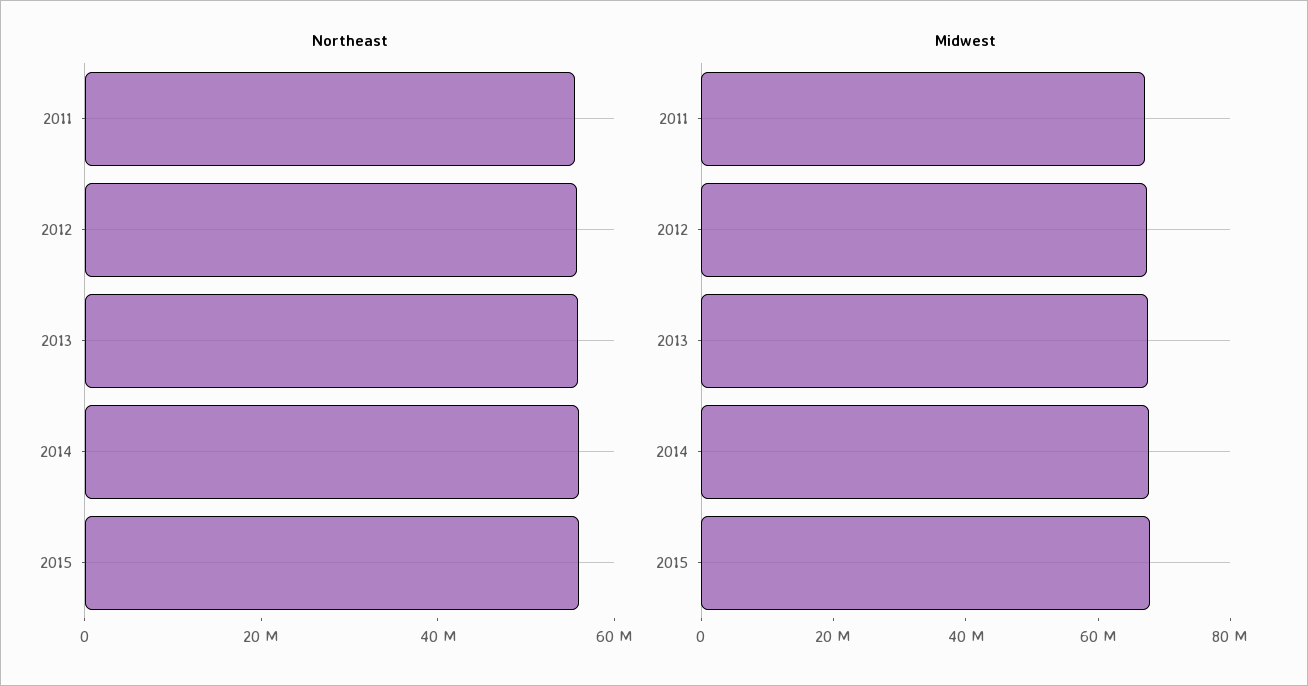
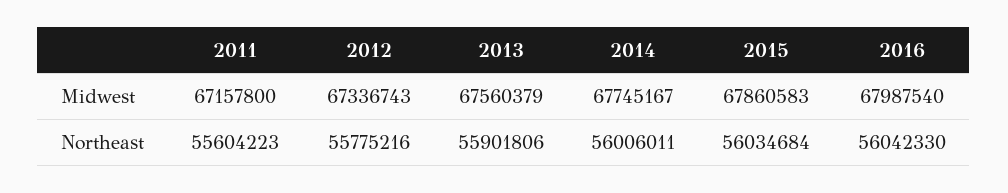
Midwest, 2016: none -> 67987540
Northeast, 2016: none -> 56042330

